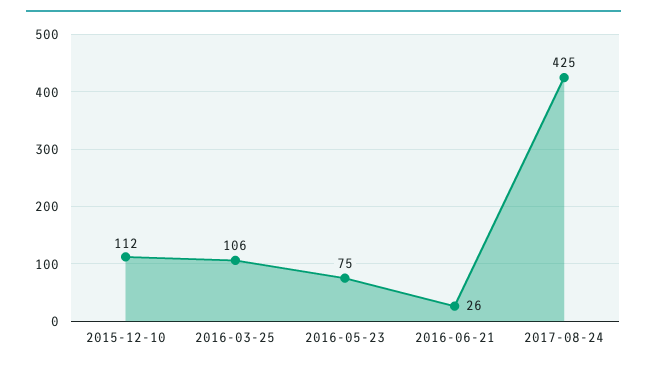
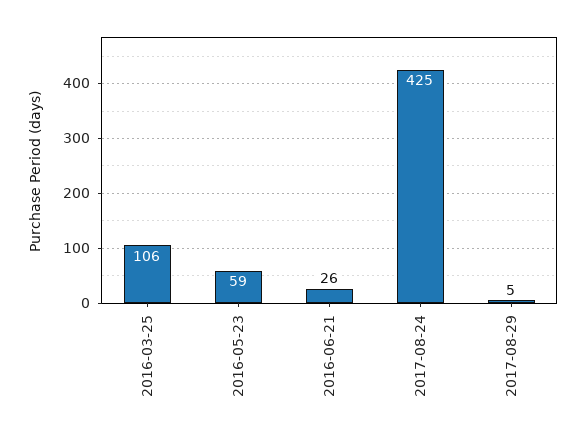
2015-12-10: 112 -> none
2016-05-23: 75 -> 59
2017-08-29: none -> 5

